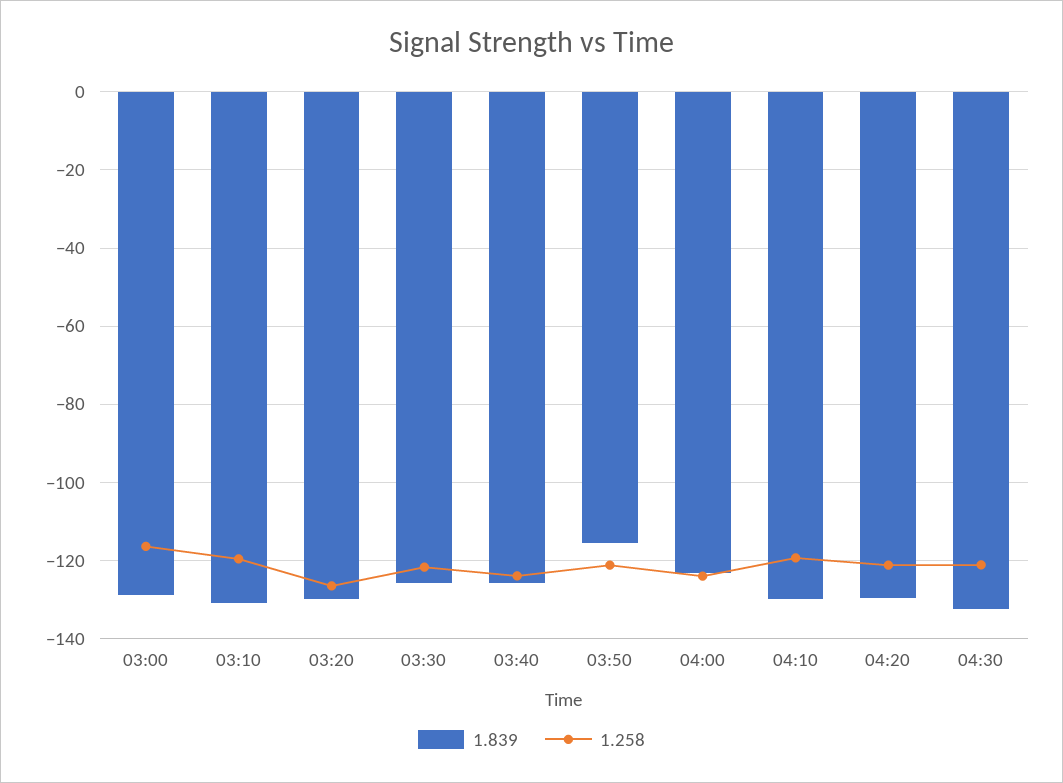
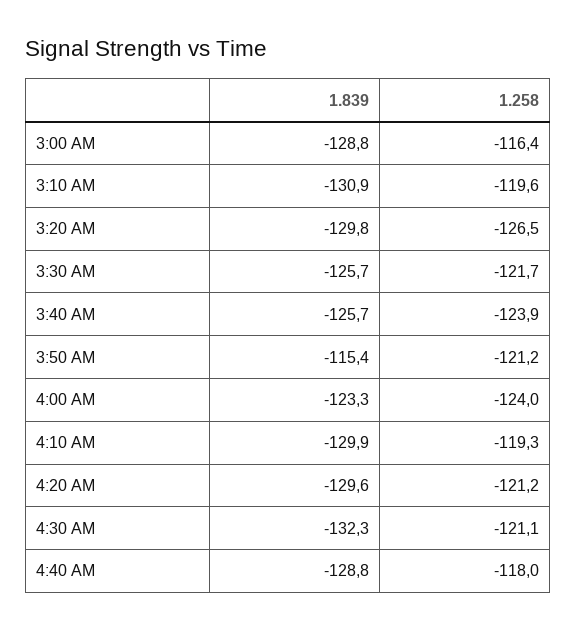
1.839, 4:40 AM: none -> -128.8
1.258, 4:40 AM: none -> -118

